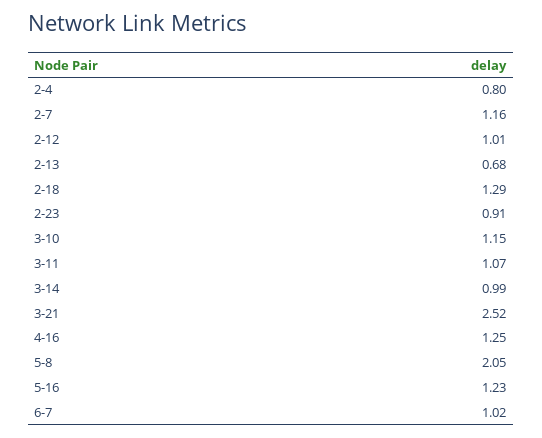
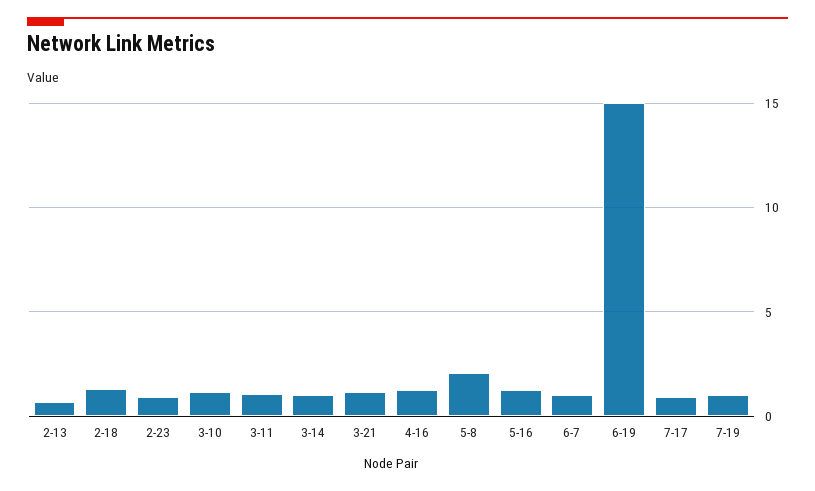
2-4: 0.8 -> none
2-7: 1.16 -> none
2-12: 1.01 -> none
3-21: 2.52 -> 1
6-19: none -> 15
7-17: none -> 1
7-19: none -> 1

